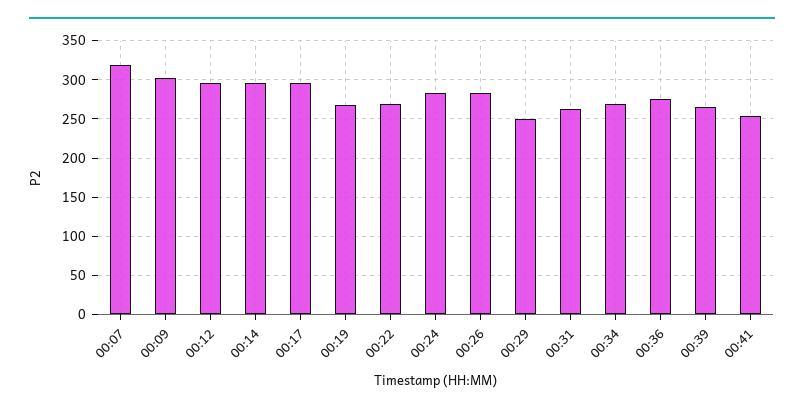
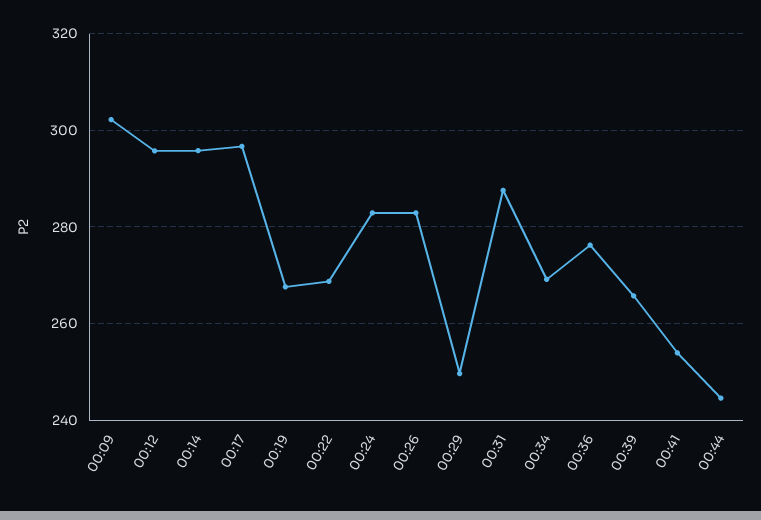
00:07: 320 -> none
00:31: 260 -> 288
00:44: none -> 244

